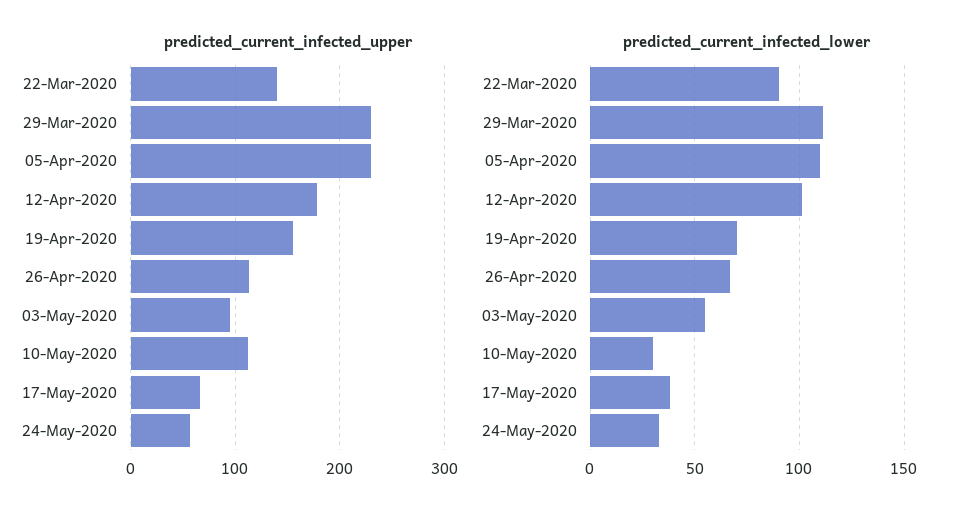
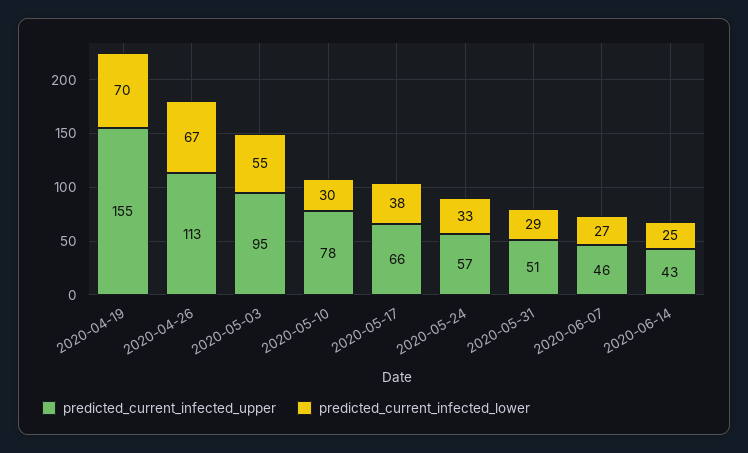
predicted_current_infected_upper, 22-Mar-2020: 140 -> none
predicted_current_infected_upper, 29-Mar-2020: 230 -> none
predicted_current_infected_upper, 05-Apr-2020: 230 -> none
predicted_current_infected_upper, 12-Apr-2020: 180 -> none
predicted_current_infected_upper, 10-May-2020: 110 -> 78
predicted_current_infected_lower, 22-Mar-2020: 90 -> none
predicted_current_infected_lower, 29-Mar-2020: 110 -> none
predicted_current_infected_lower, 05-Apr-2020: 110 -> none
predicted_current_infected_lower, 12-Apr-2020: 100 -> none
predicted_current_infected_upper, 2020-05-31: none -> 51
predicted_current_infected_lower, 2020-05-31: none -> 29
predicted_current_infected_upper, 2020-06-07: none -> 46
predicted_current_infected_lower, 2020-06-07: none -> 27
predicted_current_infected_upper, 2020-06-14: none -> 43
predicted_current_infected_lower, 2020-06-14: none -> 25

